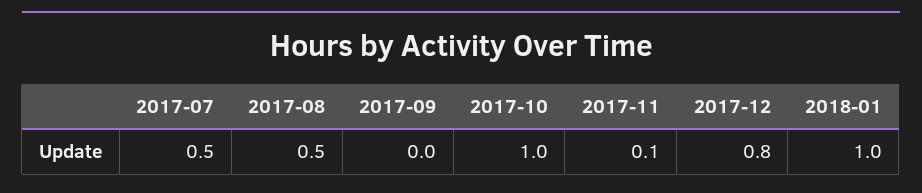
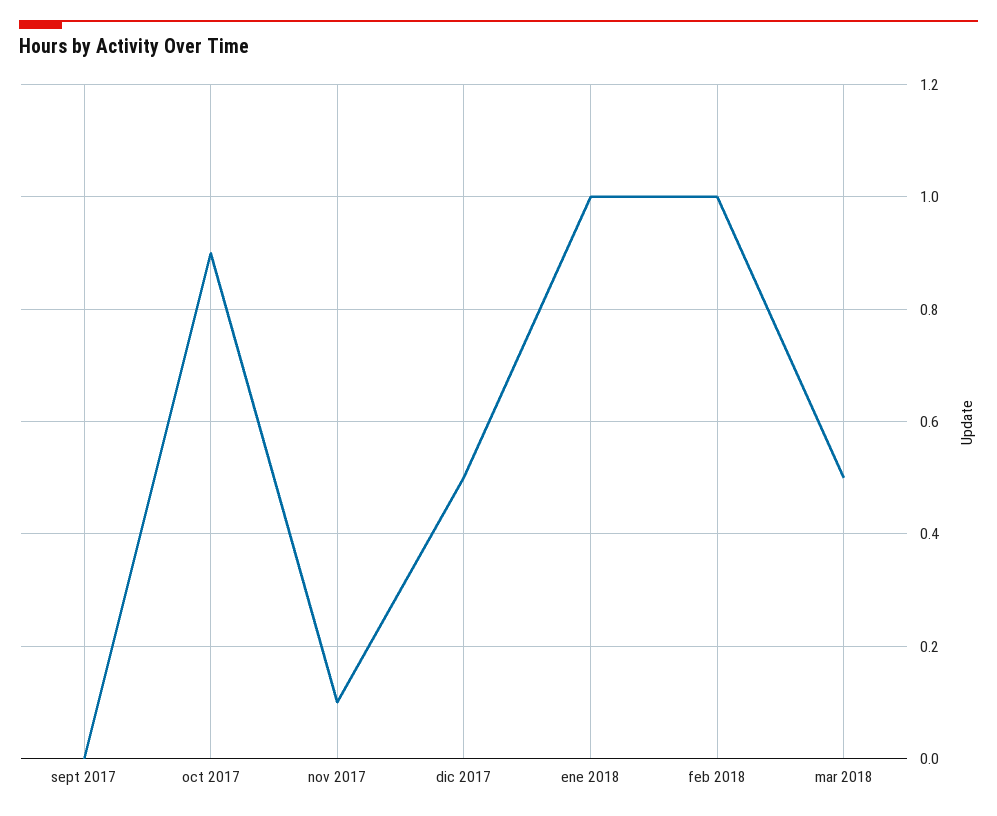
2017-07: 0.5 -> none
2017-08: 0.5 -> none
2017-10: 1 -> 0.9
2017-12: 0.8 -> 0.5
feb 2018: none -> 1
mar 2018: none -> 0.5

